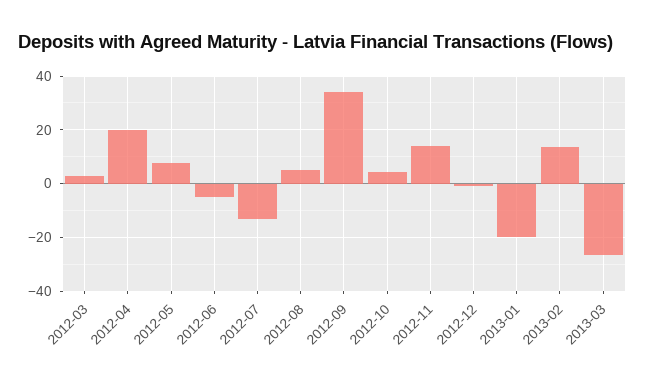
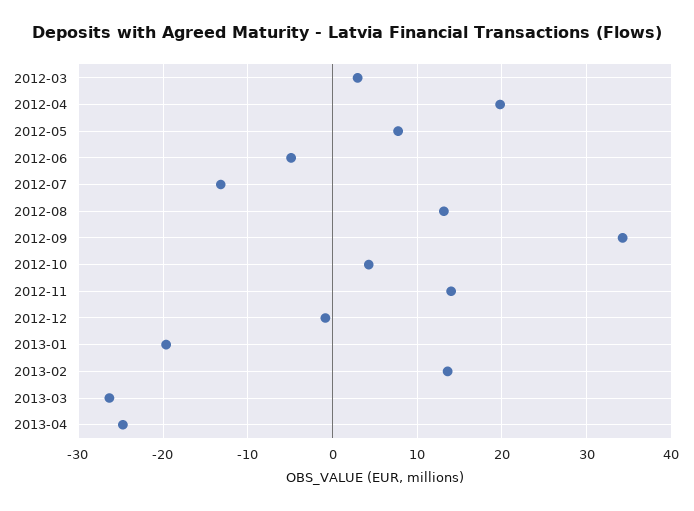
2012-08: 5 -> 13
2013-04: none -> -25

